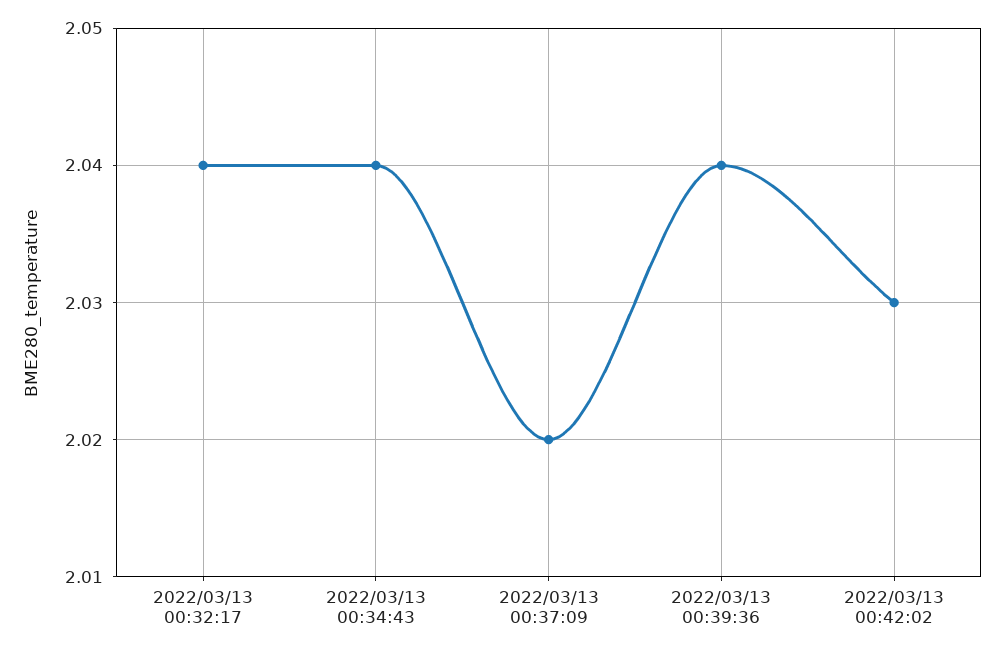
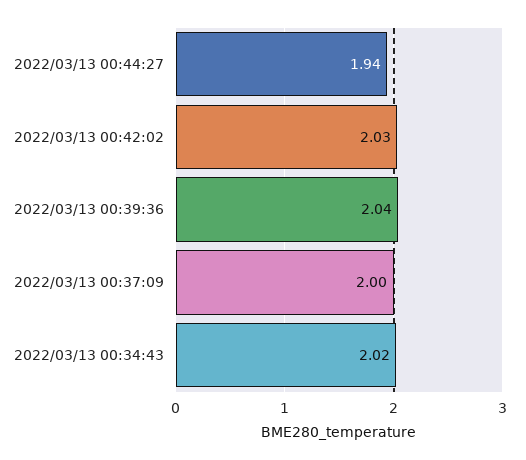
2022/03/13 00:32:17: 2.04 -> none
2022/03/13 00:34:43: 2.04 -> 2.02
2022/03/13 00:37:09: 2.02 -> 2
2022/03/13 00:44:27: none -> 1.94

